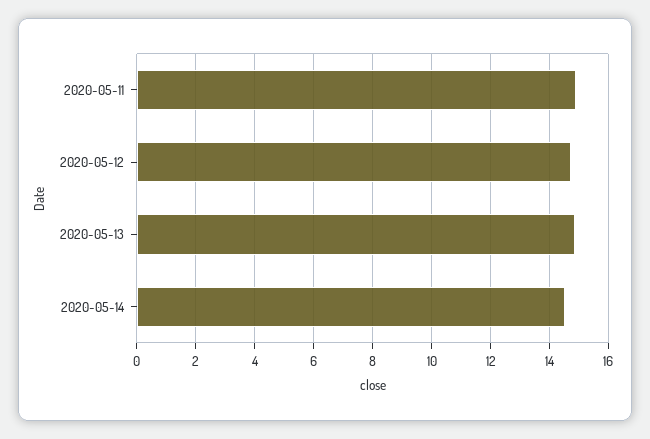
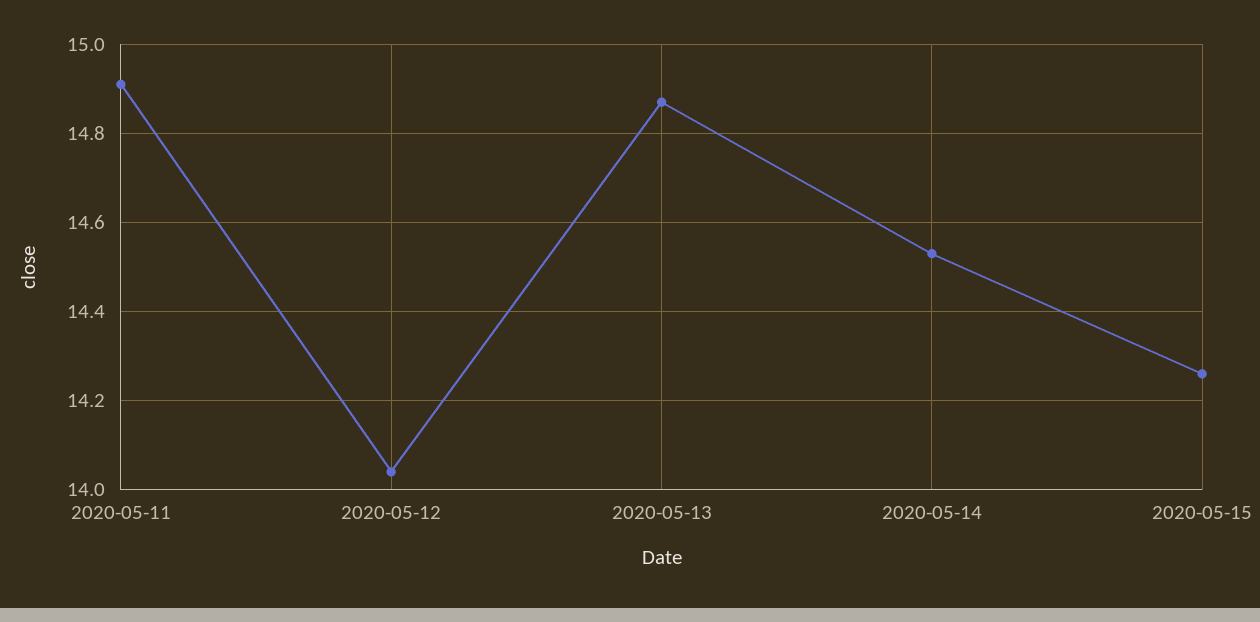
2020-05-12: 14.75 -> 14.05
2020-05-15: none -> 14.25

